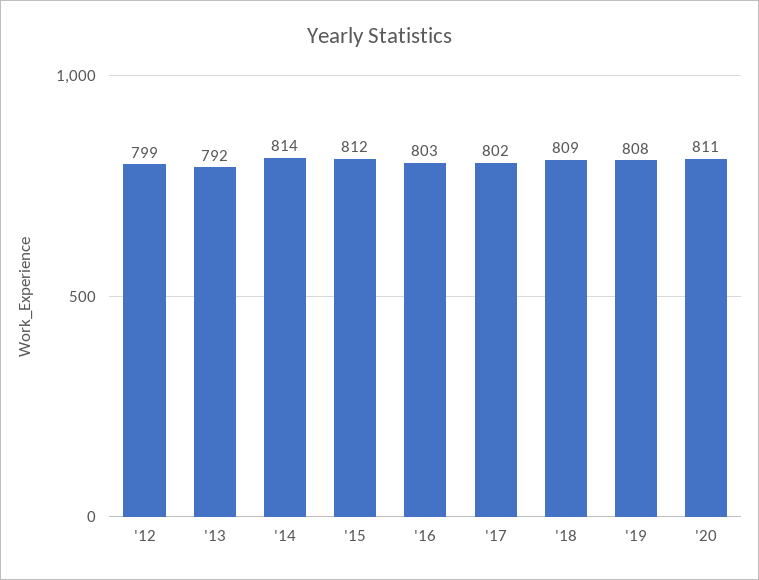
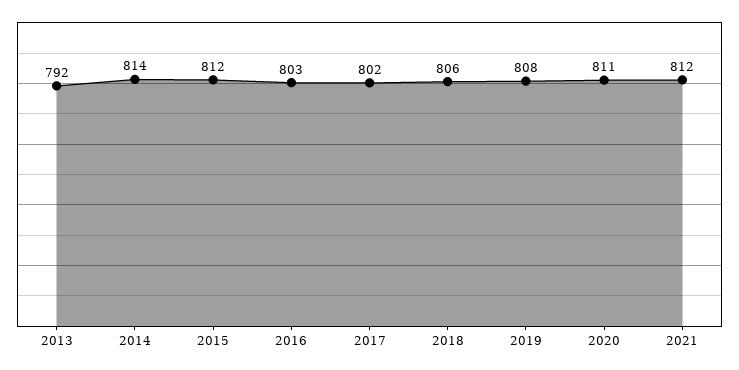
'12: 799 -> none
'18: 809 -> 806
2021: none -> 812

